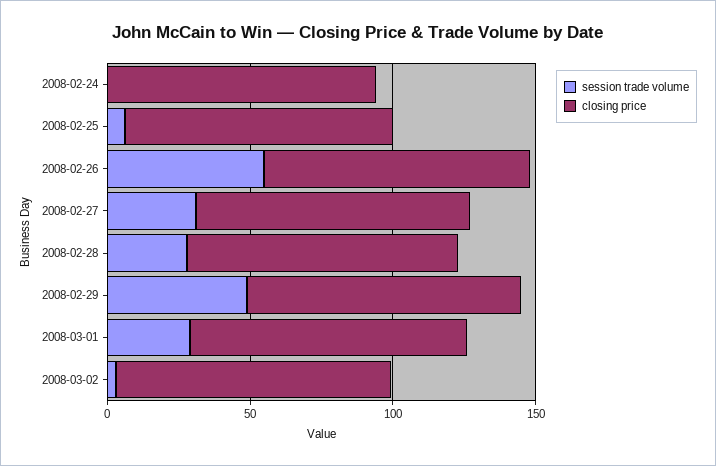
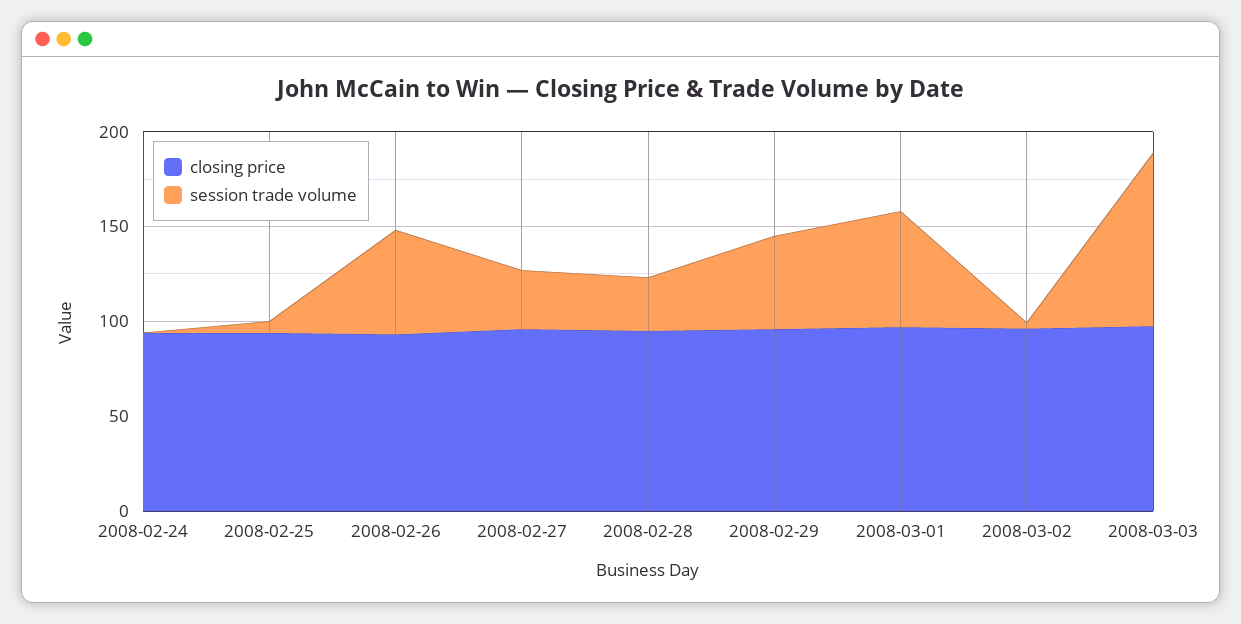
session trade volume, 2008-03-01: 30 -> 60
closing price, 2008-03-03: none -> 100
session trade volume, 2008-03-03: none -> 90

